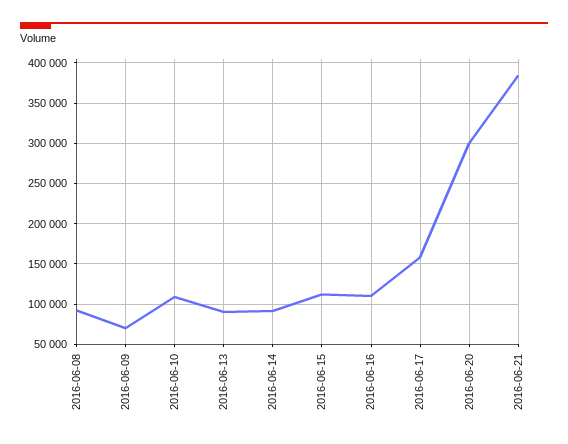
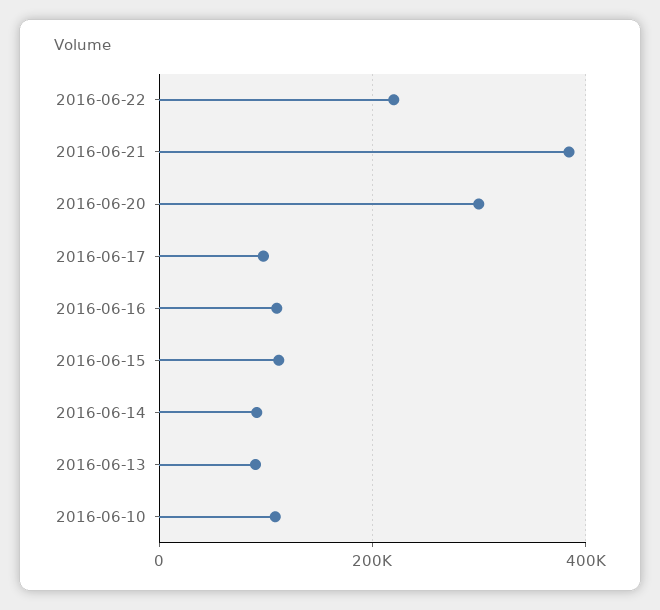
2016-06-08: 90000 -> none
2016-06-09: 70000 -> none
2016-06-17: 160000 -> 100000
2016-06-22: none -> 220000

